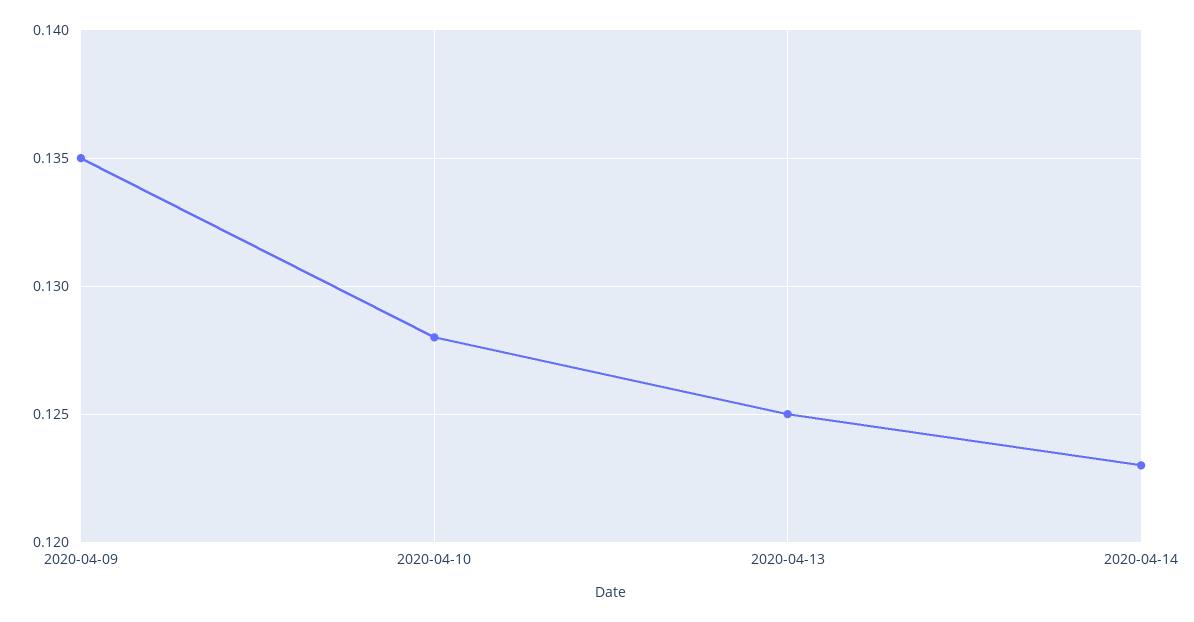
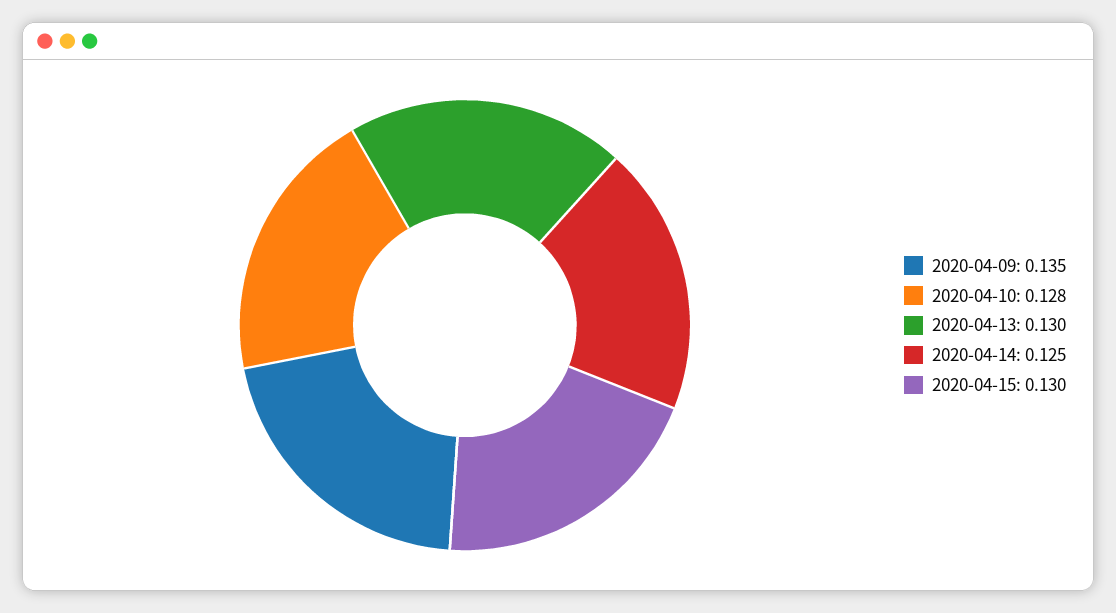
2020-04-13: 0.125 -> 0.13
2020-04-14: 0.123 -> 0.125
2020-04-15: none -> 0.13

